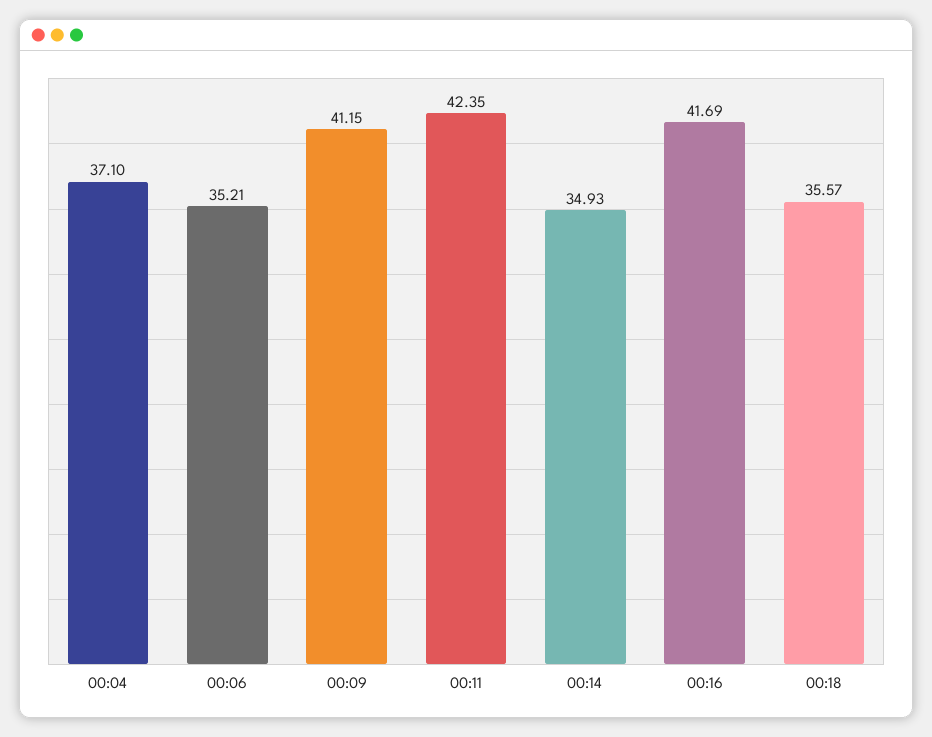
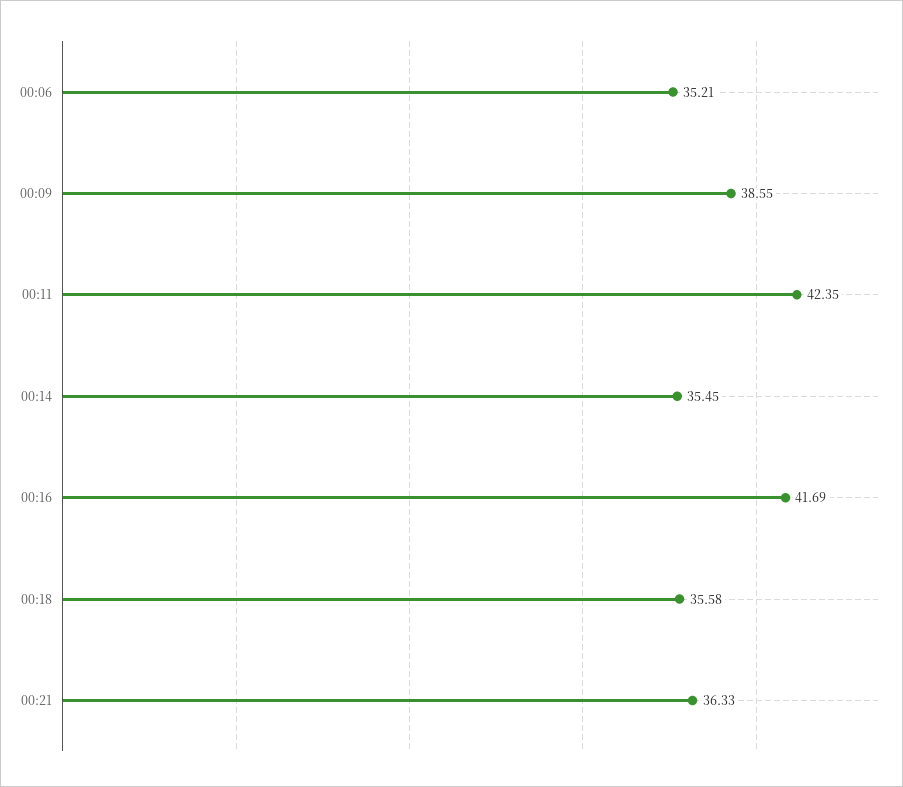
00:04: 37.1 -> none
00:09: 41.15 -> 38.55
00:14: 34.93 -> 35.45
00:18: 35.57 -> 35.58
00:21: none -> 36.33

